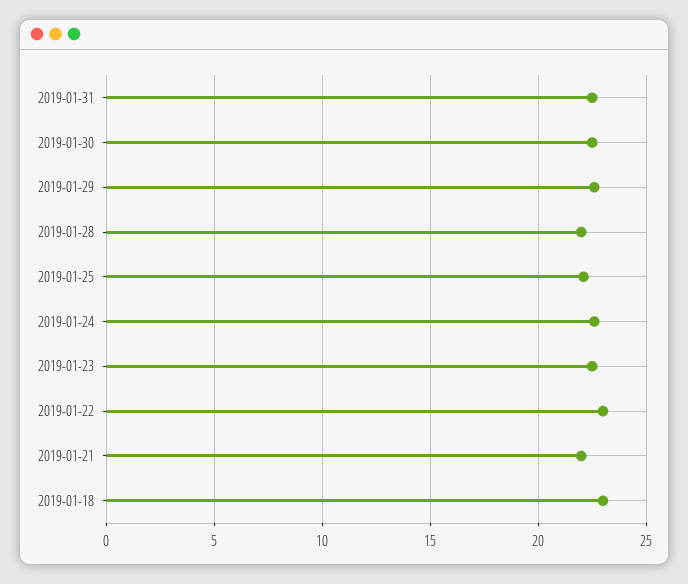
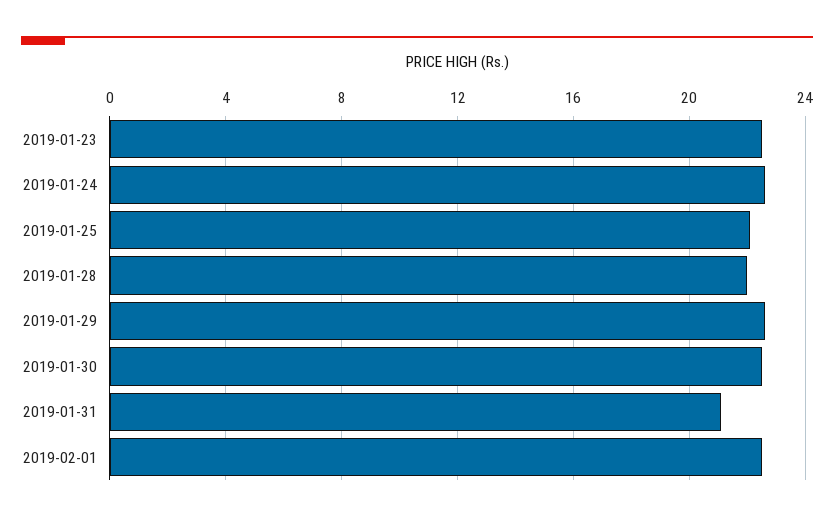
2019-01-31: 22.5 -> 21
2019-01-22: 23 -> none
2019-01-21: 22 -> none
2019-01-18: 23 -> none
2019-02-01: none -> 22.5

